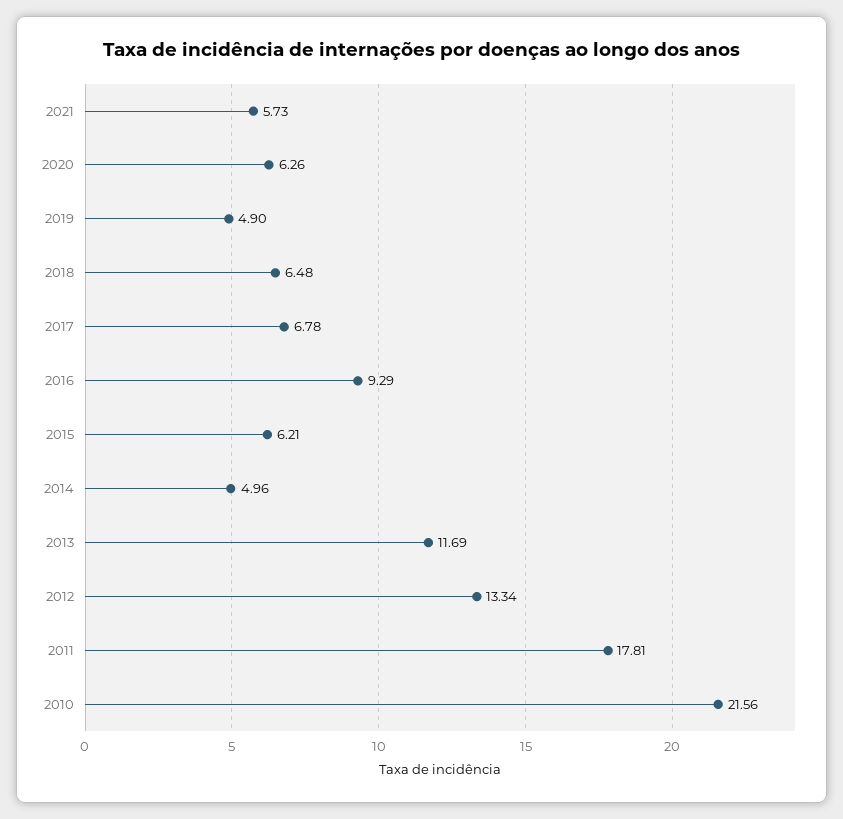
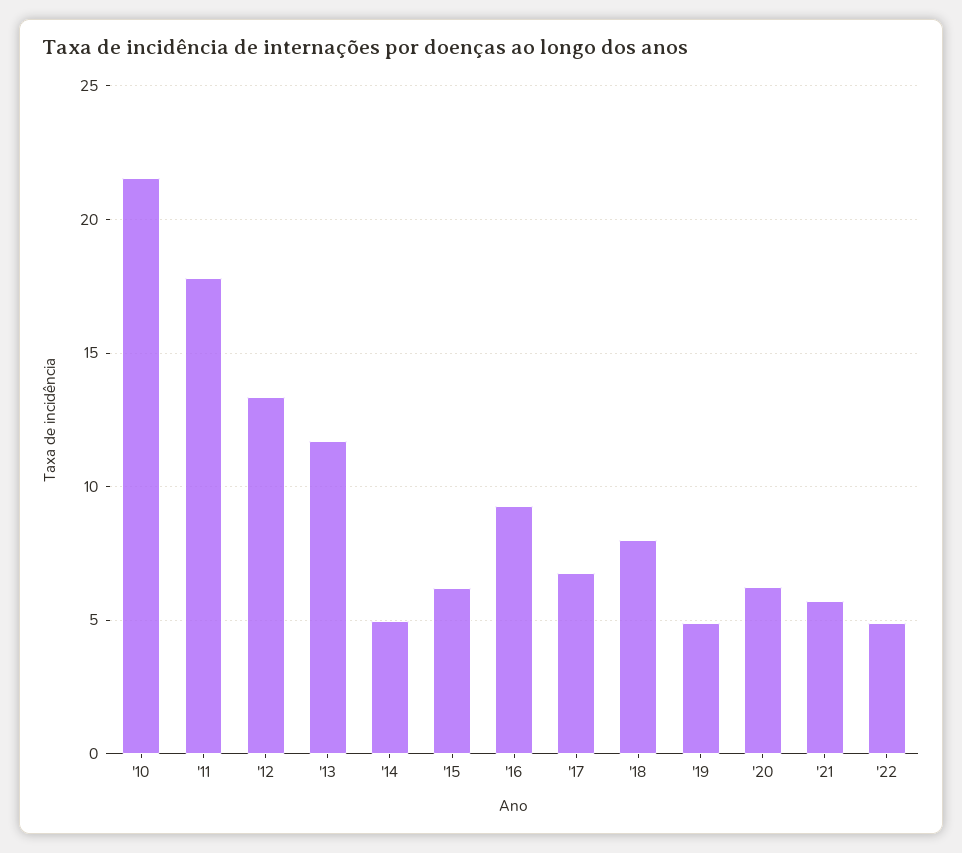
2018: 6.48 -> 8
'22: none -> 5

